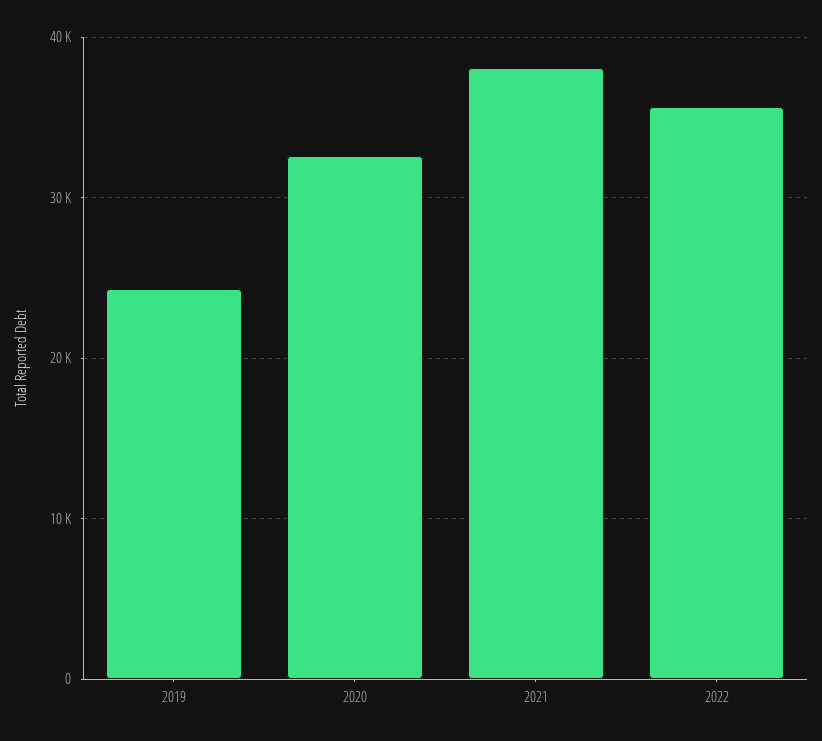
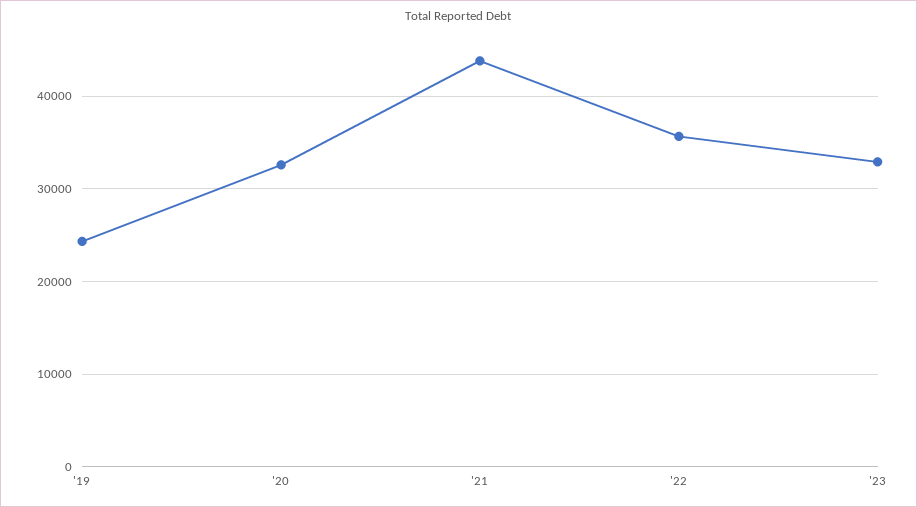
2021: 38000 -> 44000
'23: none -> 33000

